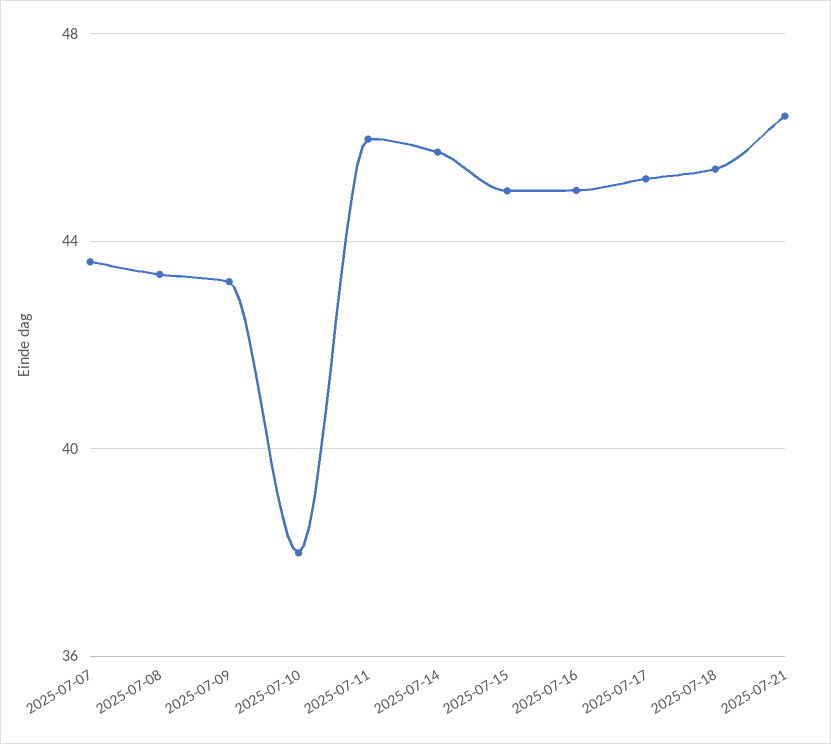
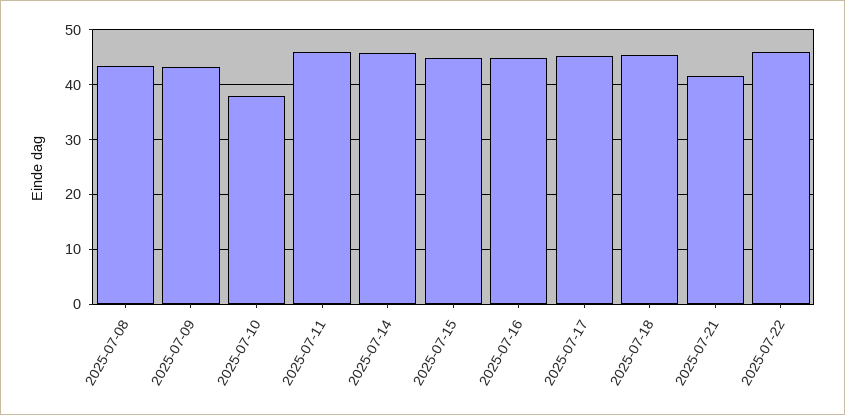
2025-07-07: 43.5 -> none
2025-07-21: 46.5 -> 42
2025-07-22: none -> 46

